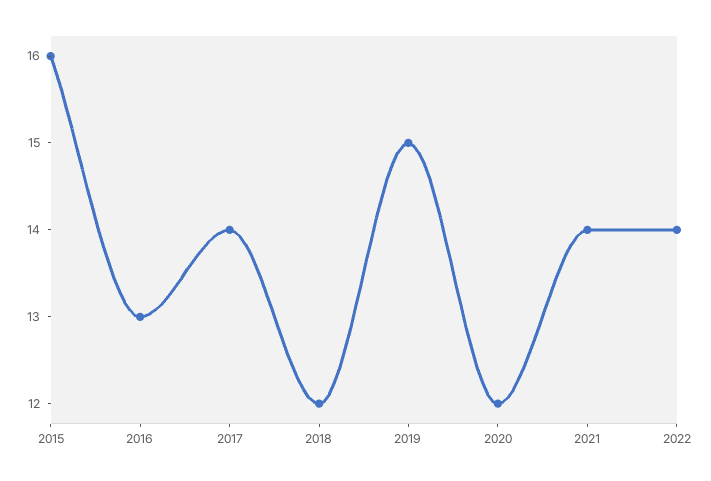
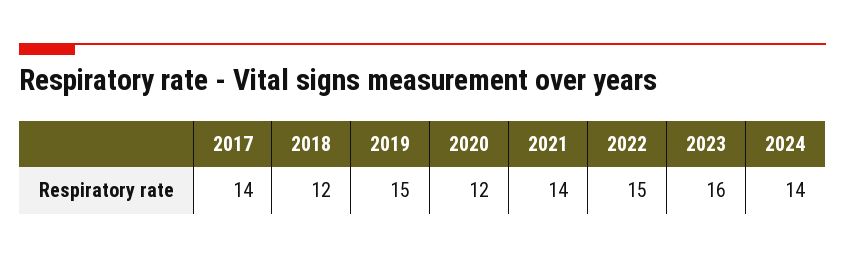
2015: 16 -> none
2016: 13 -> none
2022: 14 -> 15
2023: none -> 16
2024: none -> 14

